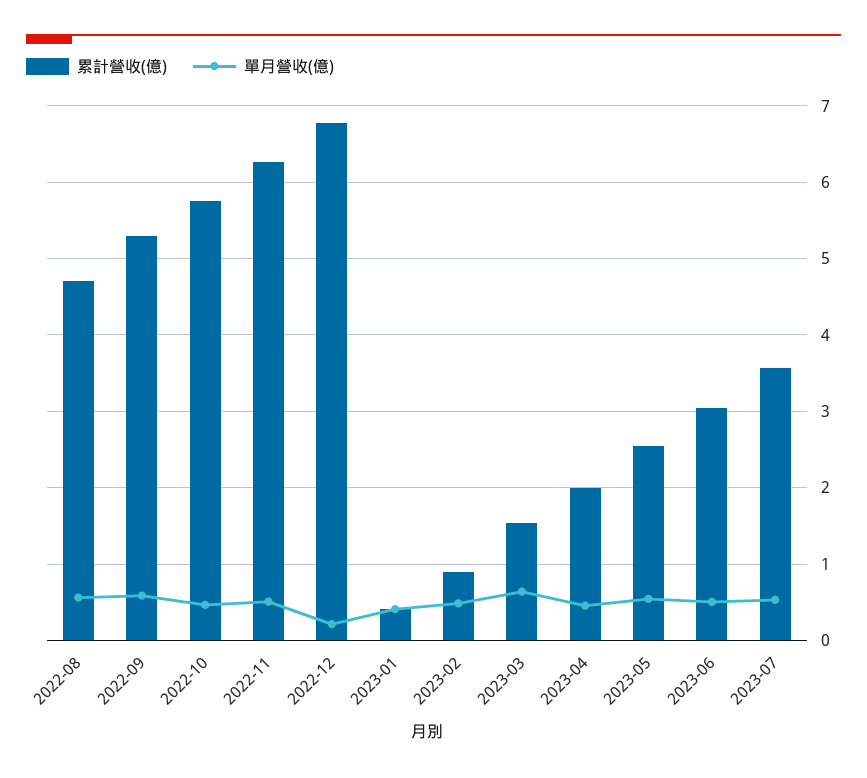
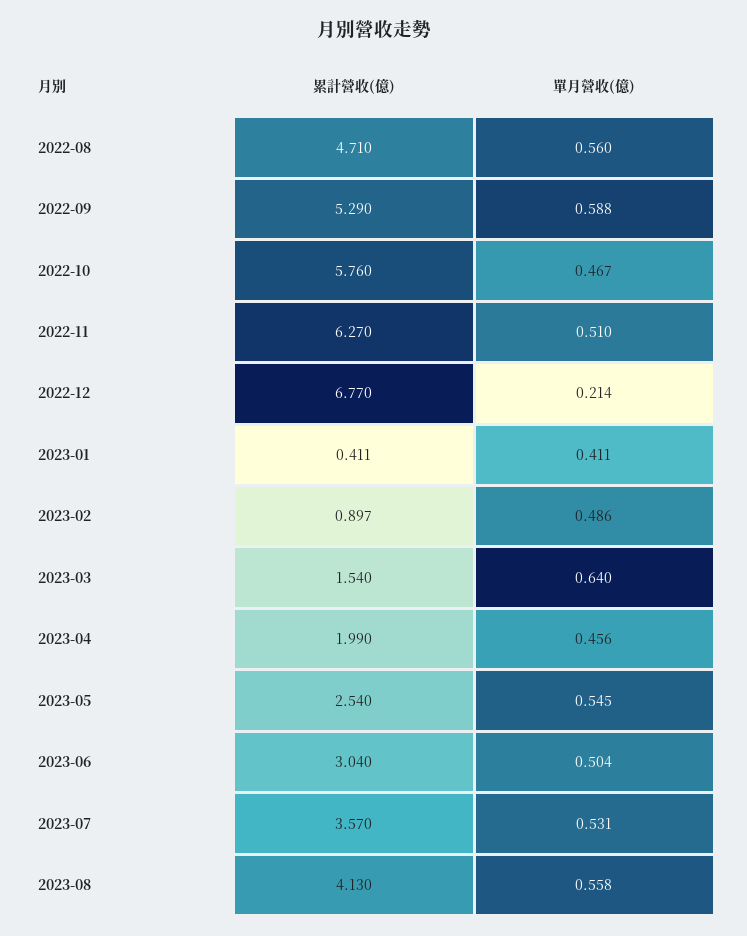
累計營收(億), 2023-08: none -> 4.13
單月營收(億), 2023-08: none -> 0.558

